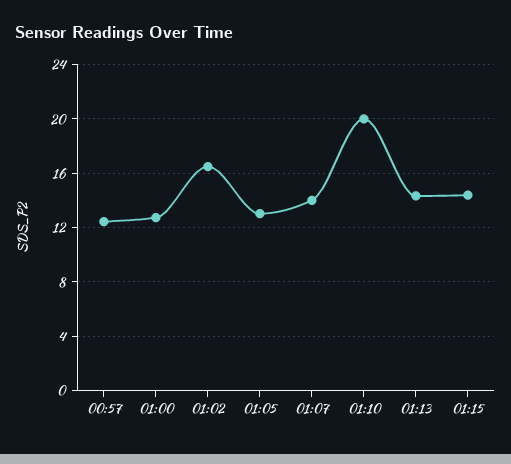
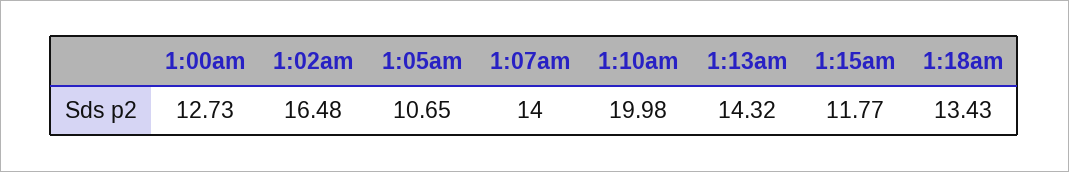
00:57: 12.5 -> none
01:05: 13 -> 10.65
01:15: 14.5 -> 11.77
1:18am: none -> 13.43

